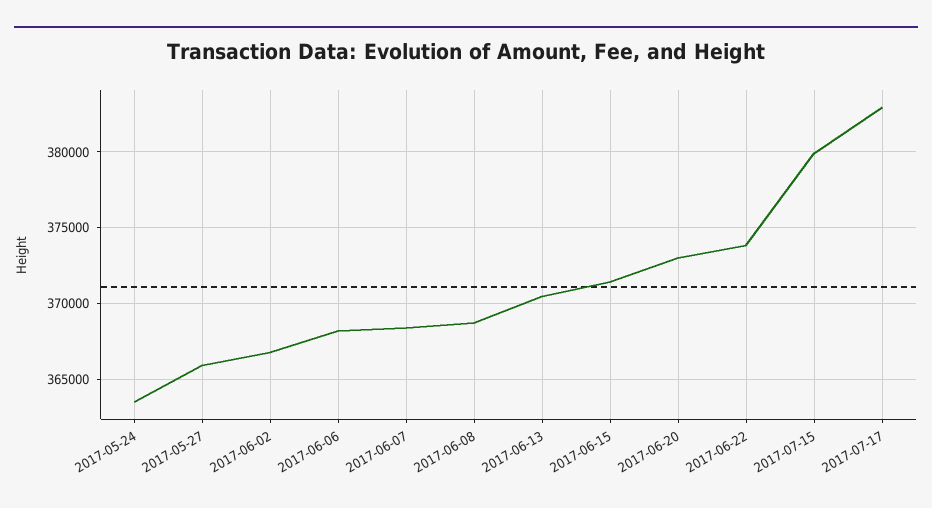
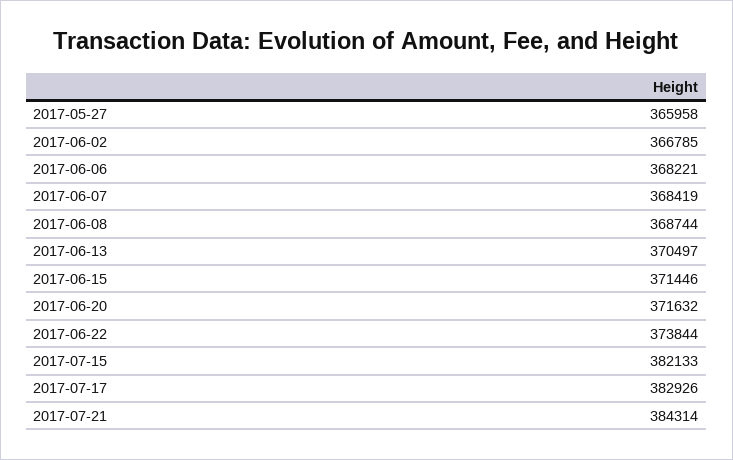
2017-05-24: 363500 -> none
2017-06-20: 373000 -> 371632
2017-07-15: 380000 -> 382133
2017-07-21: none -> 384314

